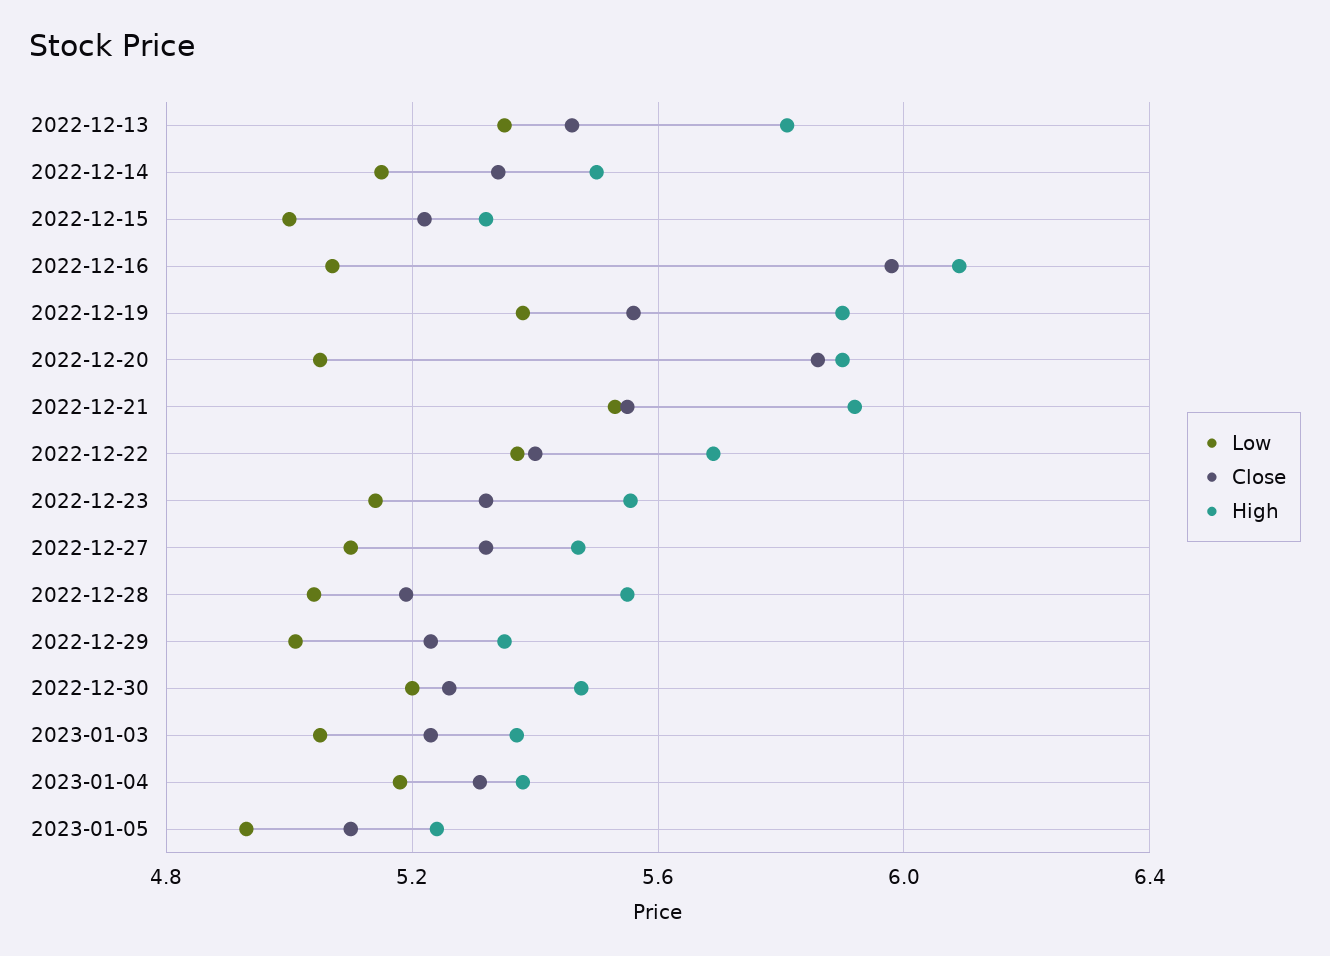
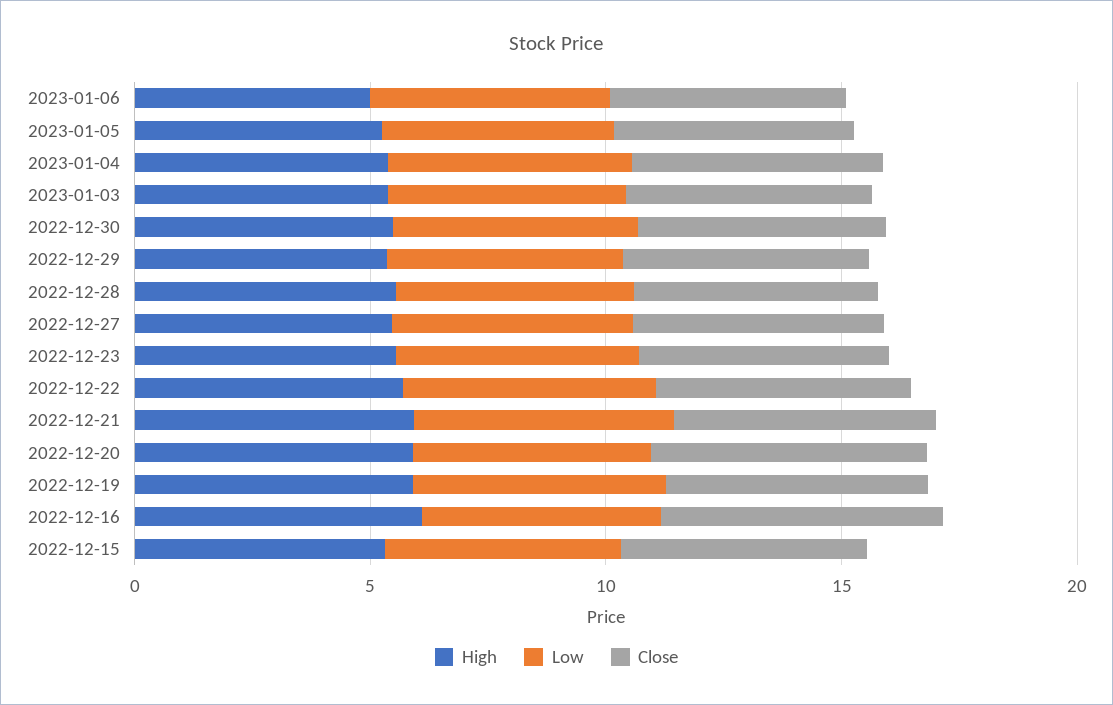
Low, 2022-12-13: 5.35 -> none
Close, 2022-12-13: 5.45 -> none
High, 2022-12-13: 5.8 -> none
Low, 2022-12-14: 5.15 -> none
Close, 2022-12-14: 5.35 -> none
High, 2022-12-14: 5.5 -> none
High, 2023-01-06: none -> 5
Low, 2023-01-06: none -> 5
Close, 2023-01-06: none -> 5

